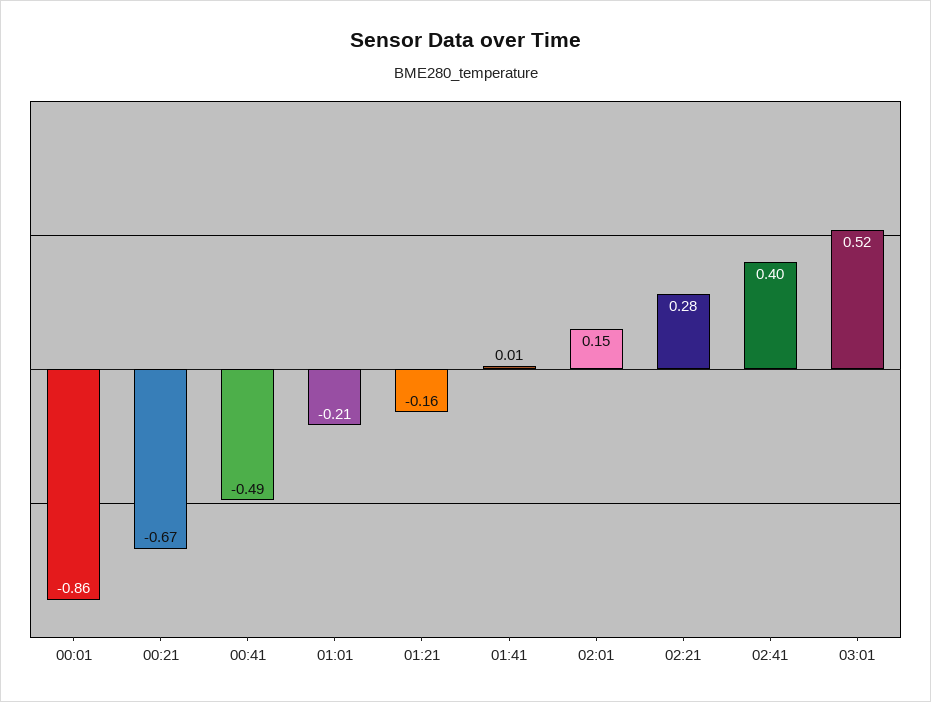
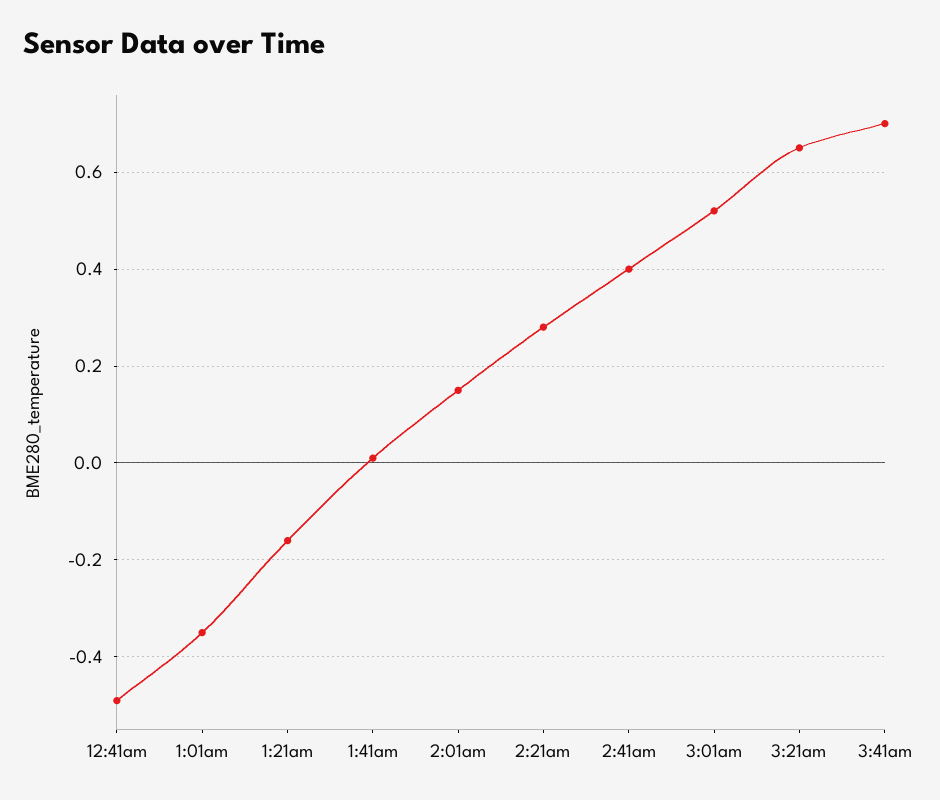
00:01: -0.86 -> none
00:21: -0.67 -> none
01:01: -0.21 -> -0.35
3:21am: none -> 0.65
3:41am: none -> 0.7

